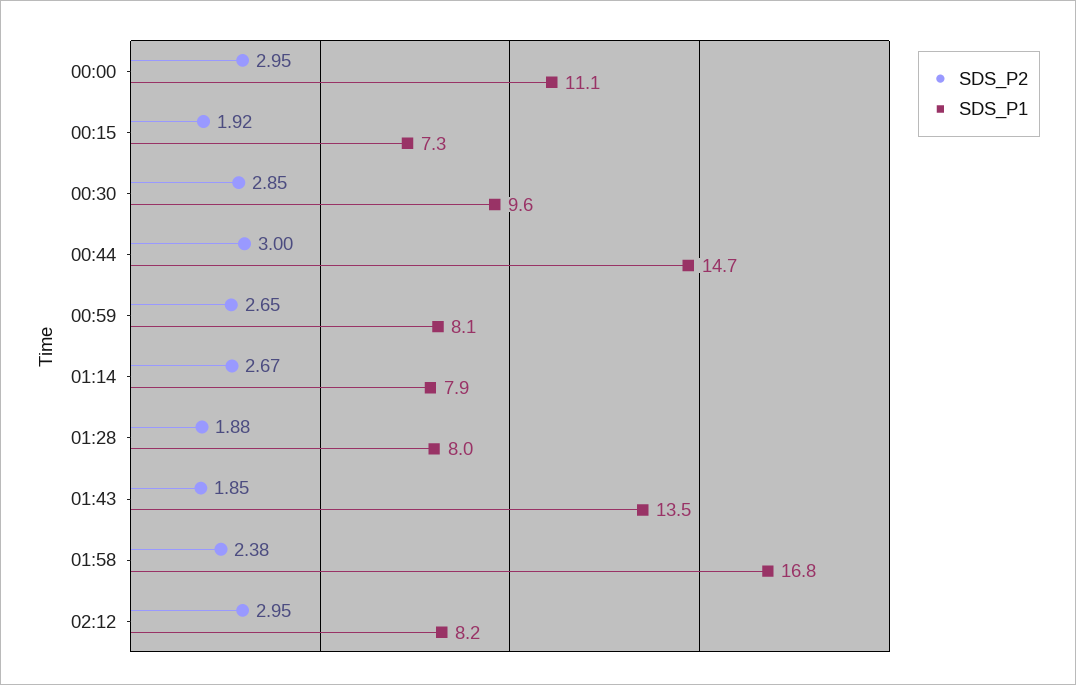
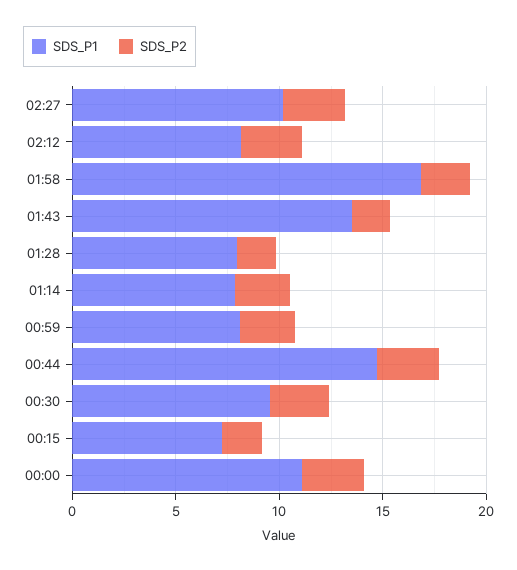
SDS_P1, 02:27: none -> 10
SDS_P2, 02:27: none -> 3

